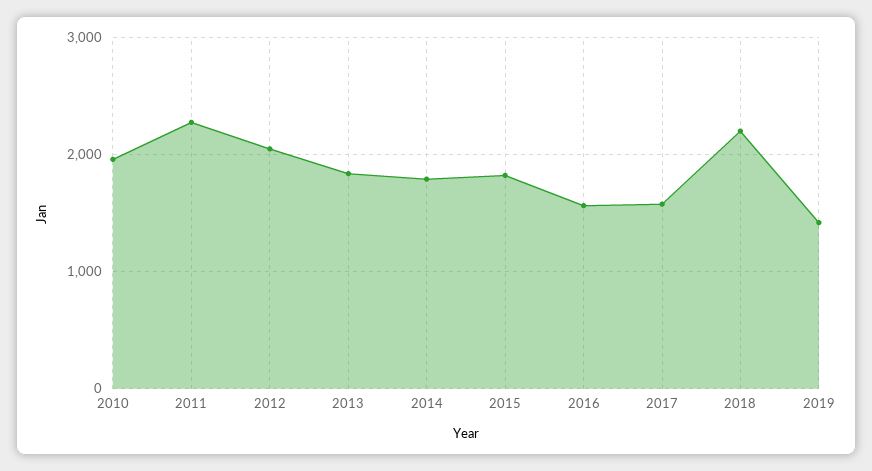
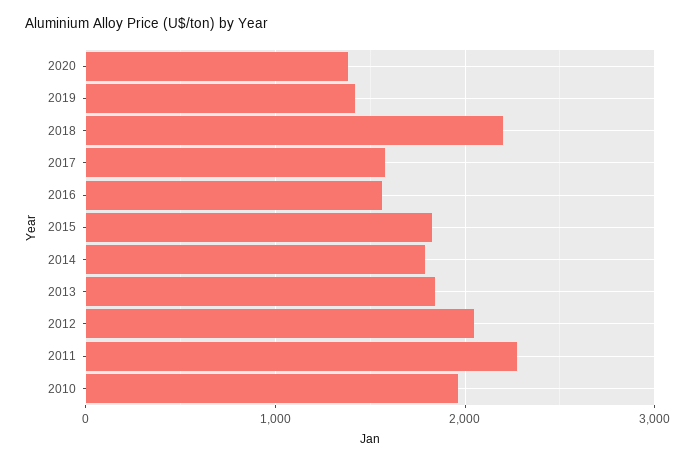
2020: none -> 1400

